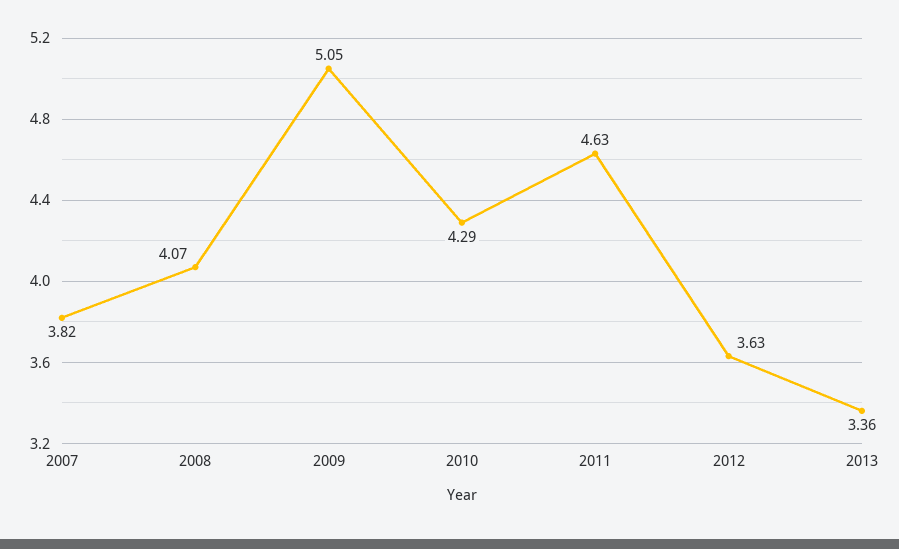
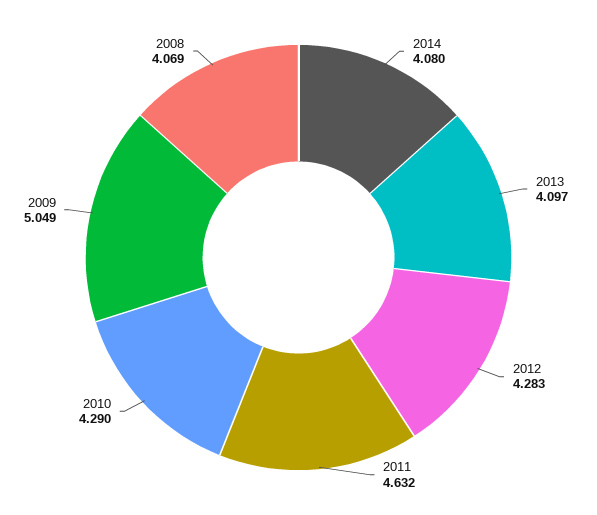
2007: 3.82 -> none
2012: 3.63 -> 4.283
2013: 3.36 -> 4.097
2014: none -> 4.08

